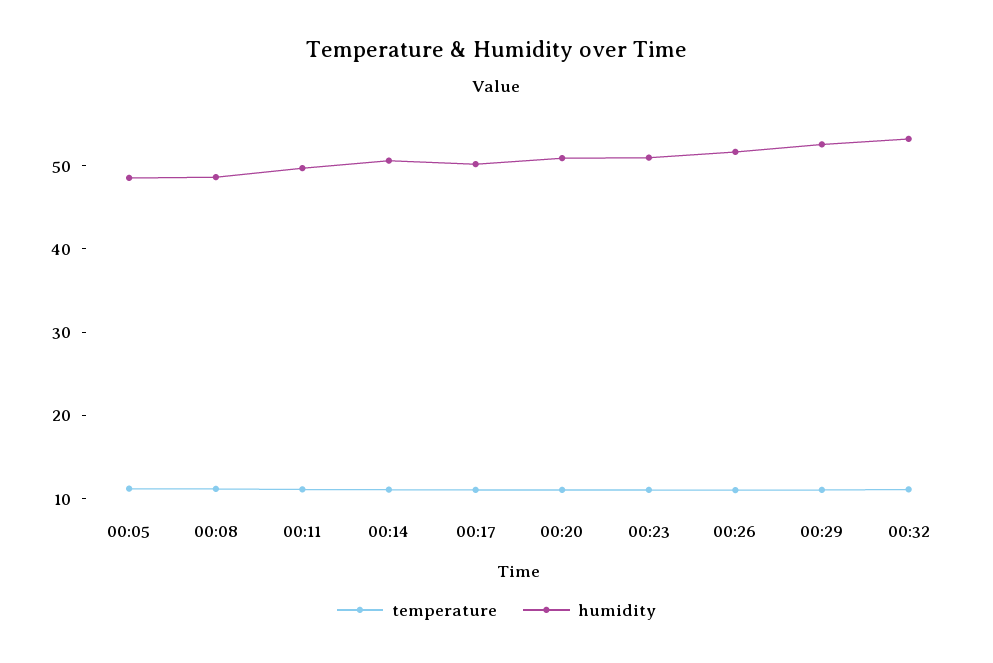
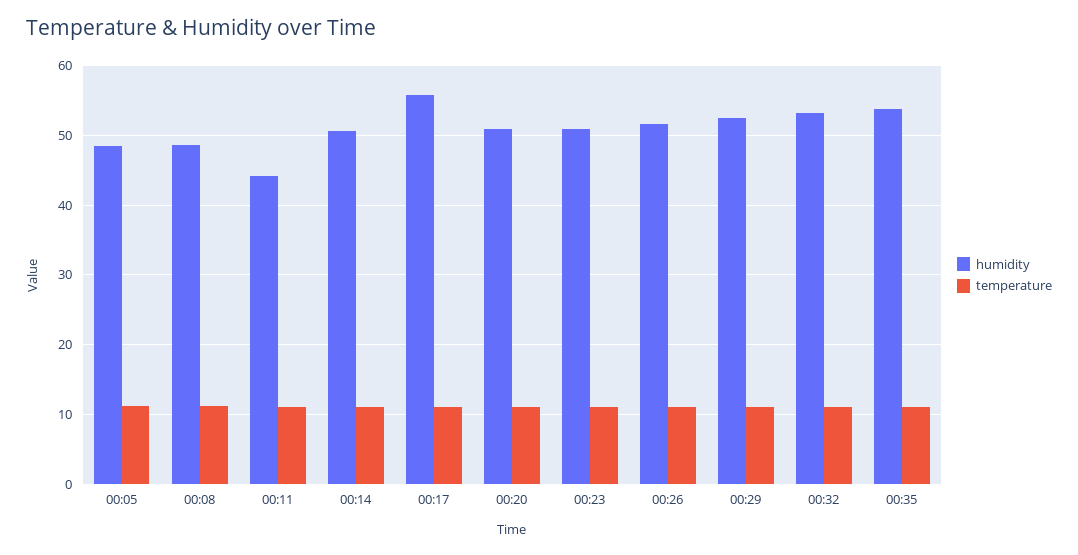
humidity, 00:11: 50 -> 44
humidity, 00:17: 50 -> 56
humidity, 00:35: none -> 54
temperature, 00:35: none -> 11

